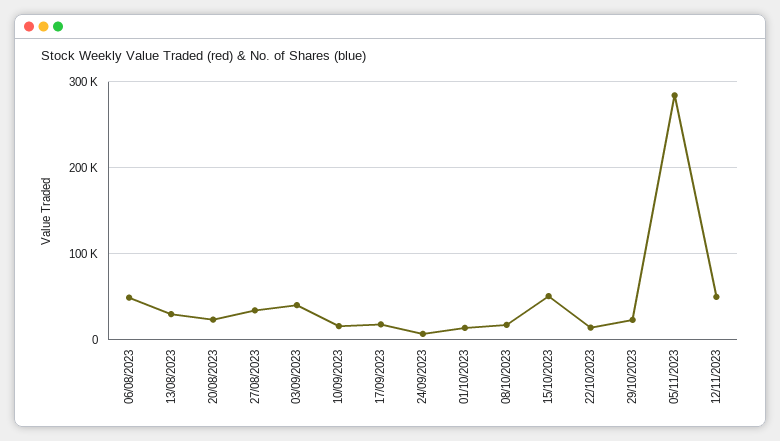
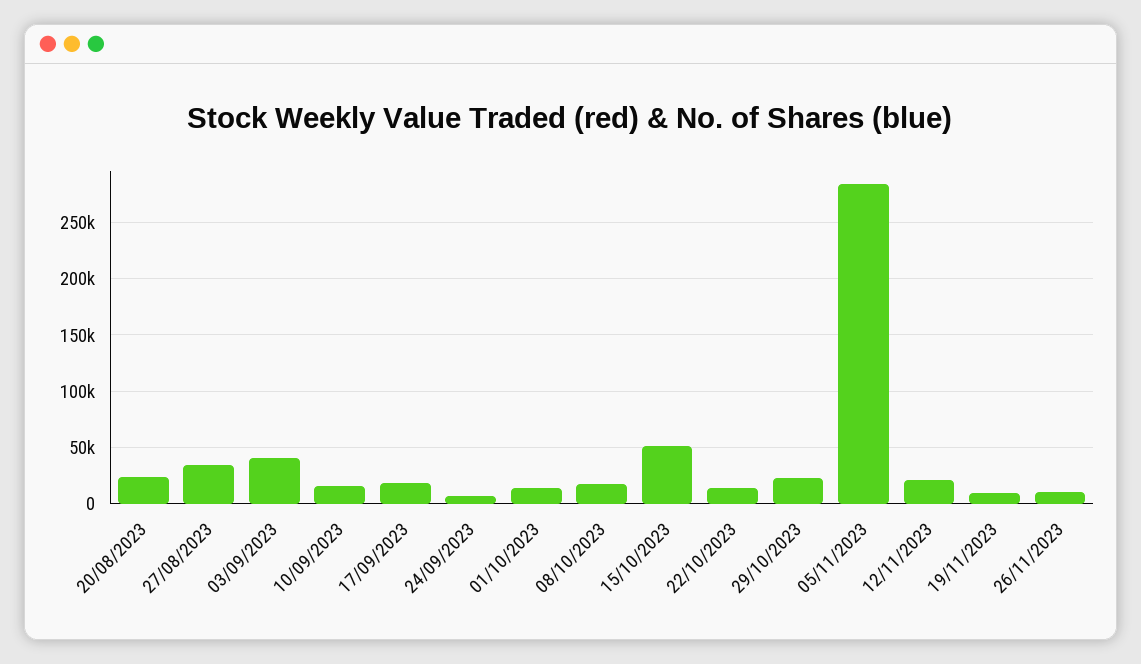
06/08/2023: 50000 -> none
13/08/2023: 30000 -> none
12/11/2023: 50000 -> 20000
19/11/2023: none -> 10000
26/11/2023: none -> 10000

